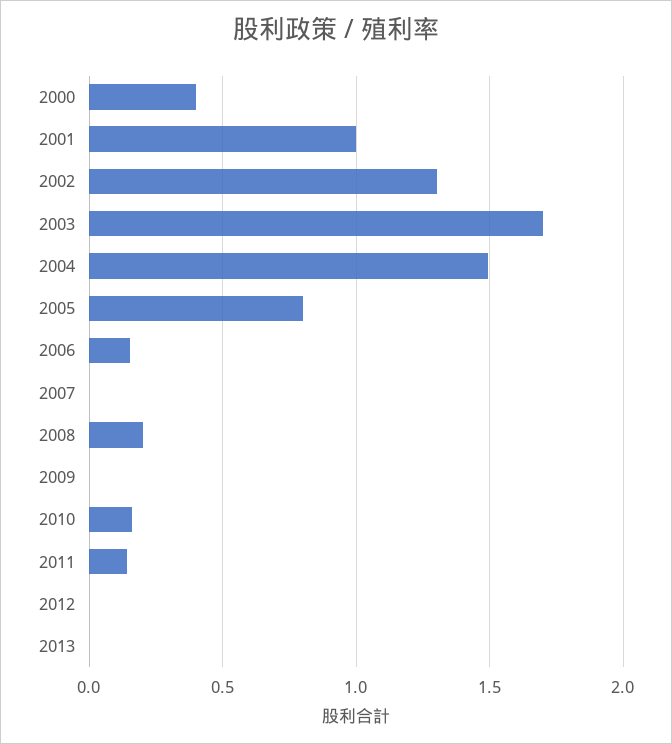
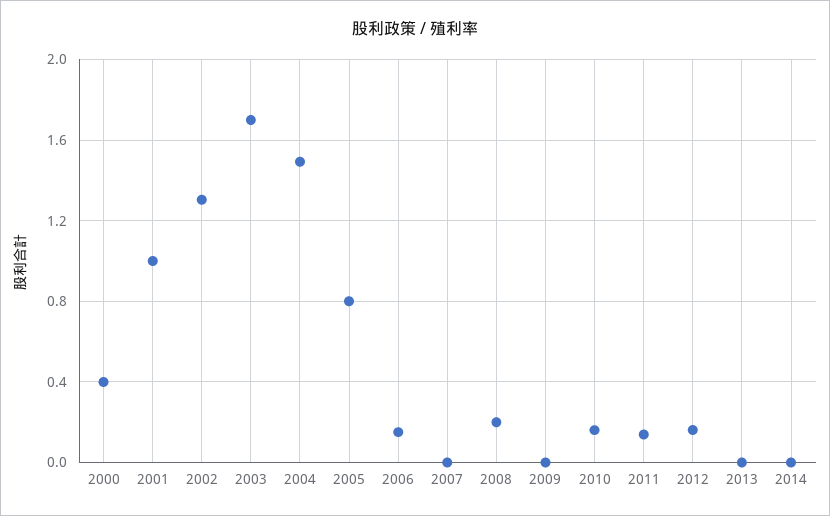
2012: 0 -> 0.15
2014: none -> 0

